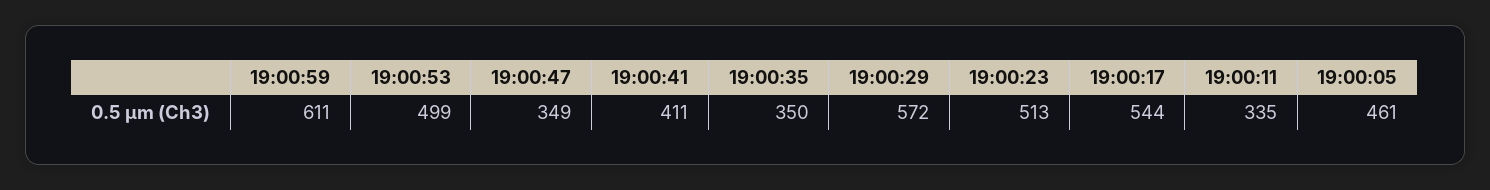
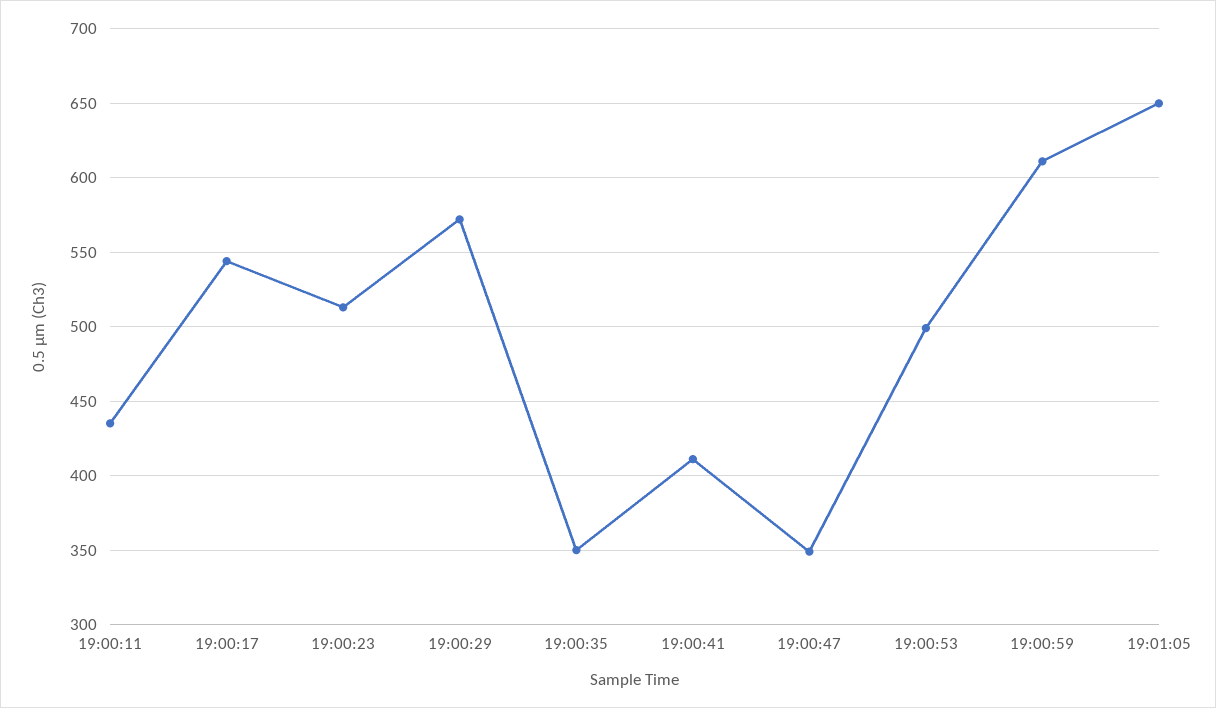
19:00:11: 335 -> 435
19:00:05: 461 -> none
19:01:05: none -> 650

